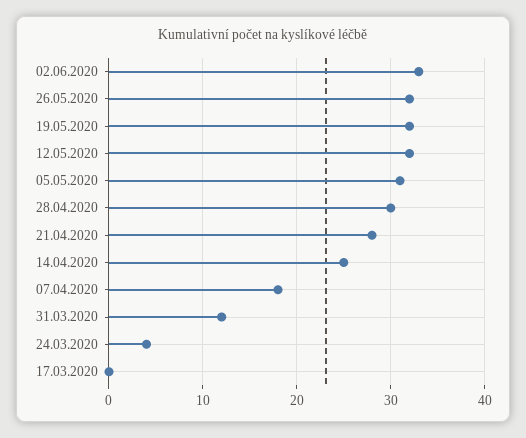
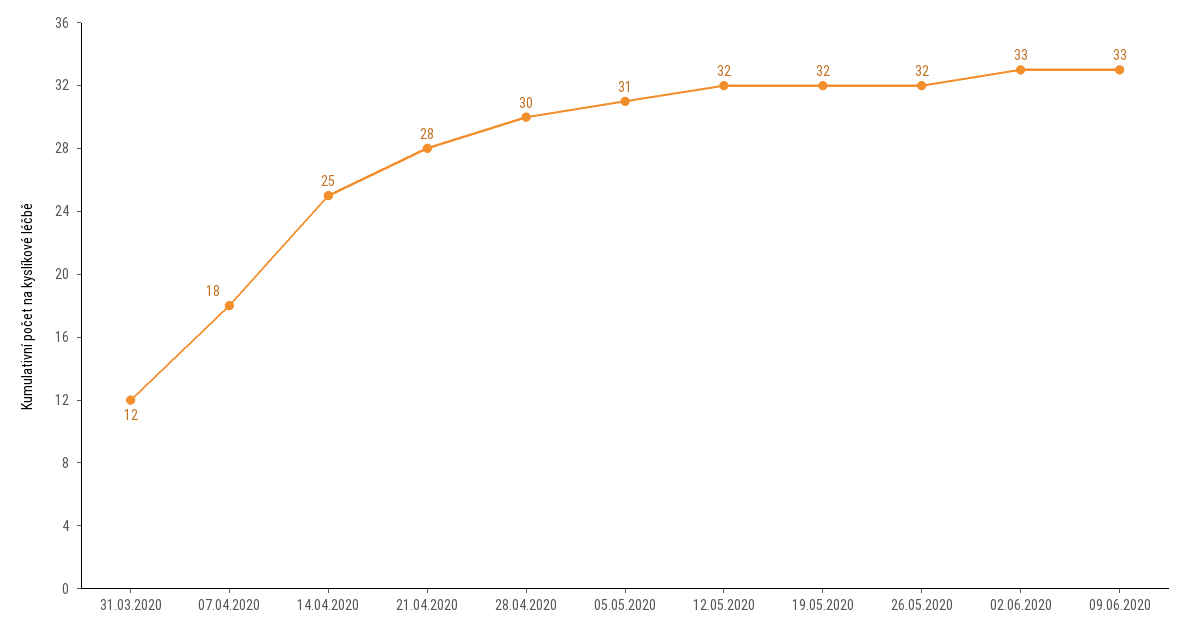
24.03.2020: 4 -> none
17.03.2020: 0 -> none
09.06.2020: none -> 33

